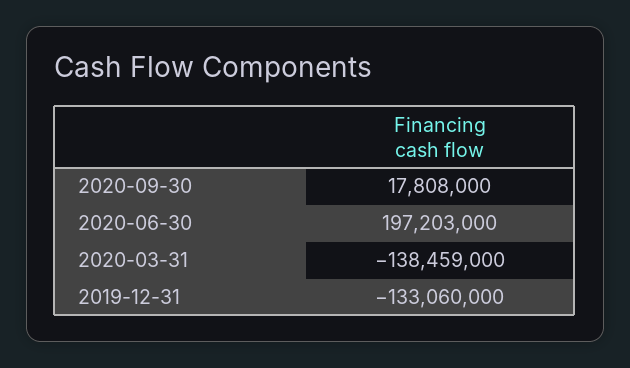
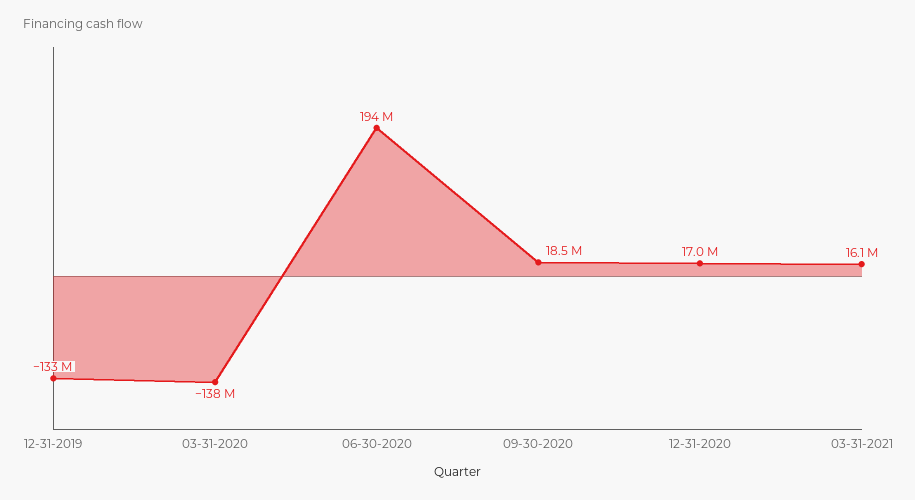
2020-09-30: 17808000 -> 18500000
2020-06-30: 197203000 -> 194000000
12-31-2020: none -> 17000000
03-31-2021: none -> 16100000

